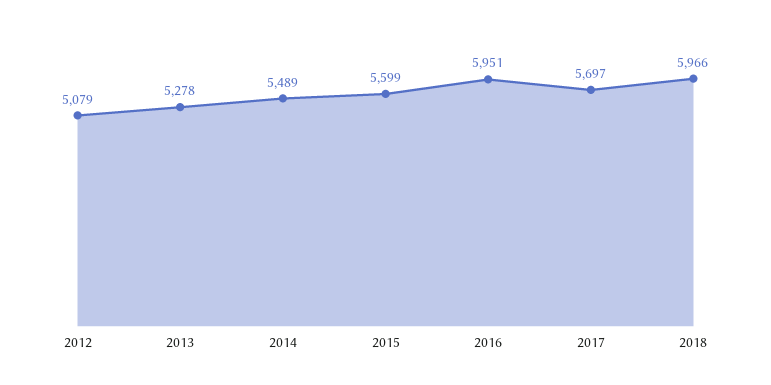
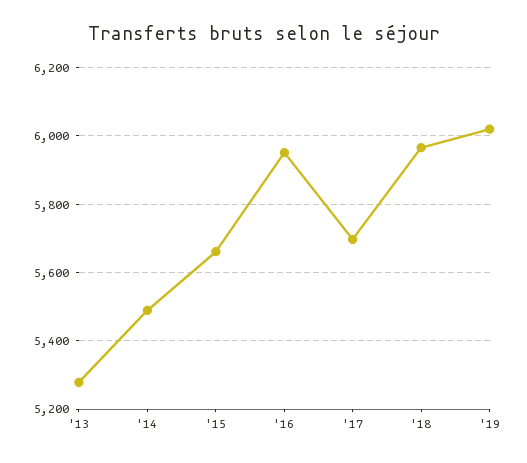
2012: 5079 -> none
2015: 5599 -> 5660
'19: none -> 6020

